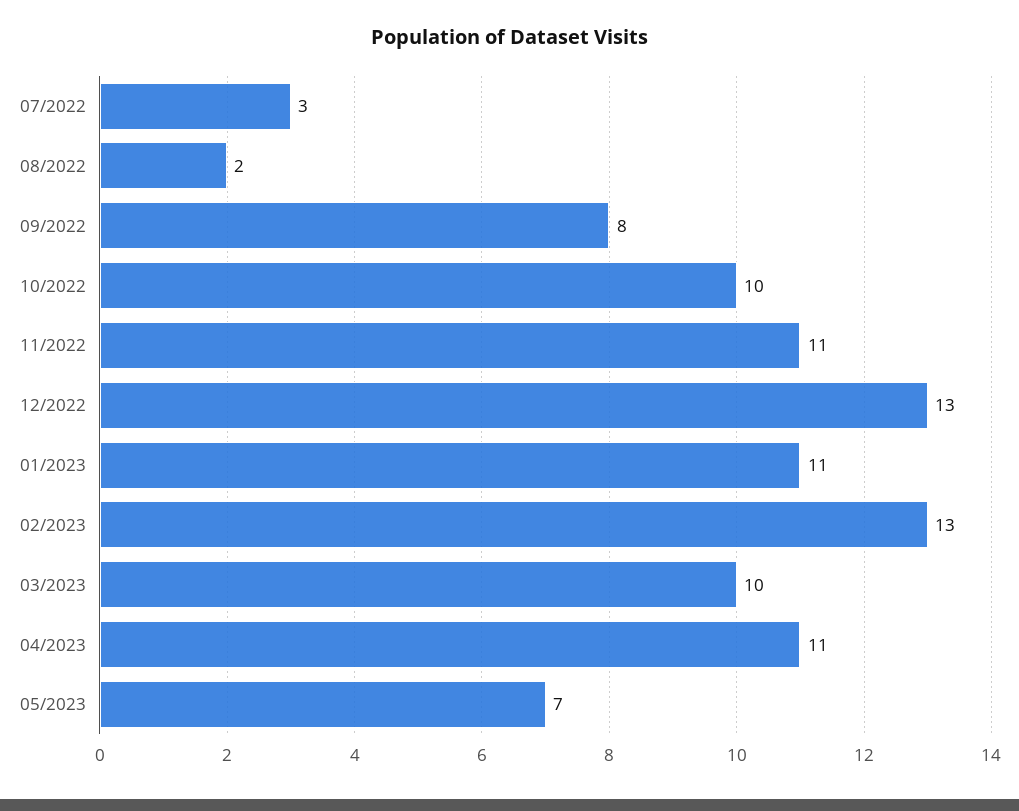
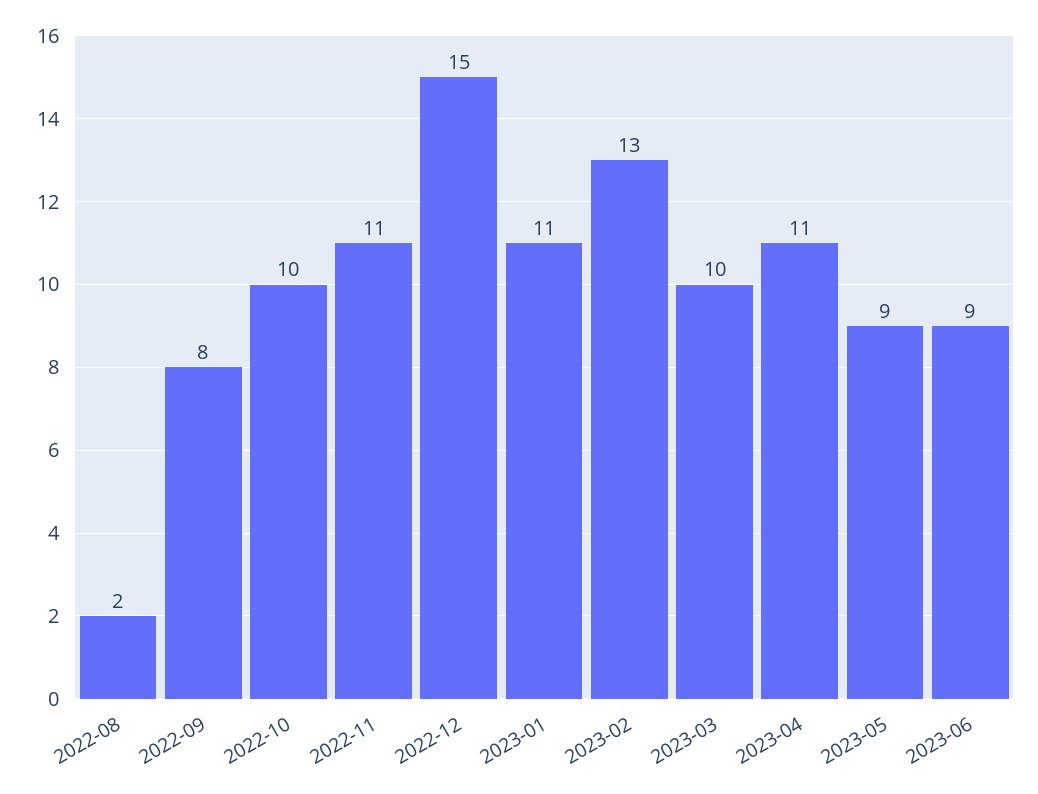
07/2022: 3 -> none
12/2022: 13 -> 15
05/2023: 7 -> 9
2023-06: none -> 9

